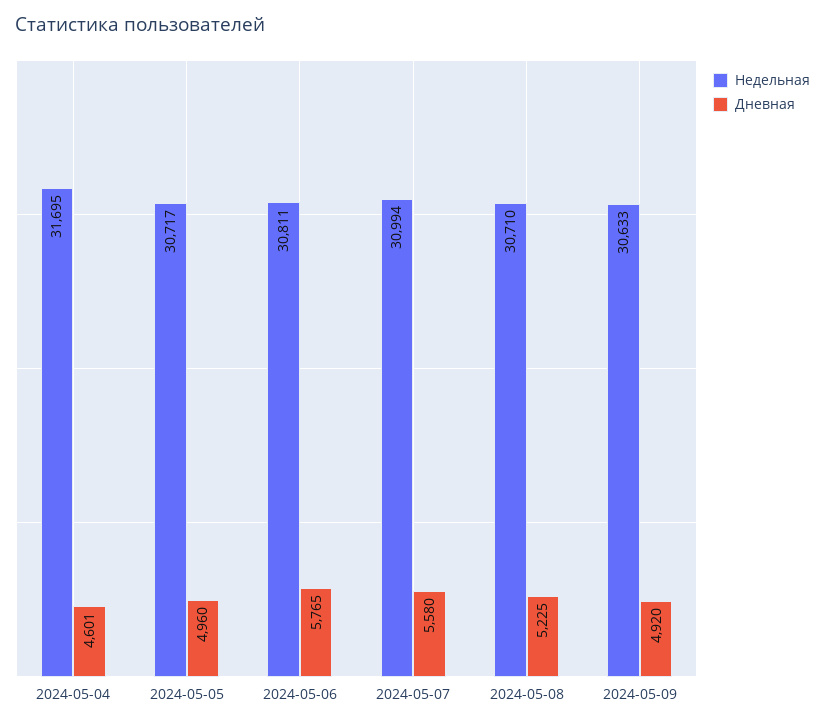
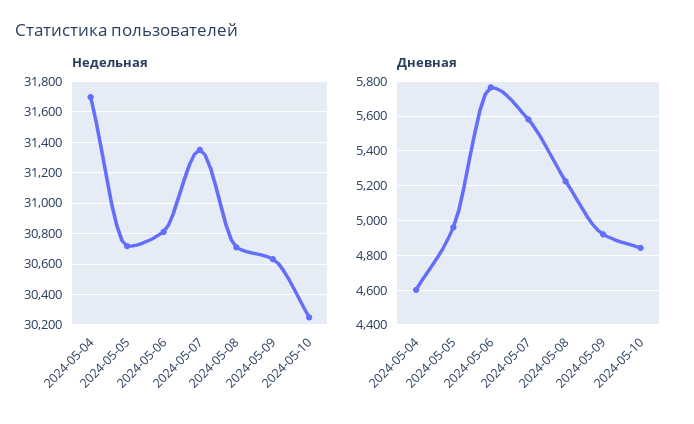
Недельная, 2024-05-07: 30994 -> 31350
Недельная, 2024-05-10: none -> 30250
Дневная, 2024-05-10: none -> 4850

